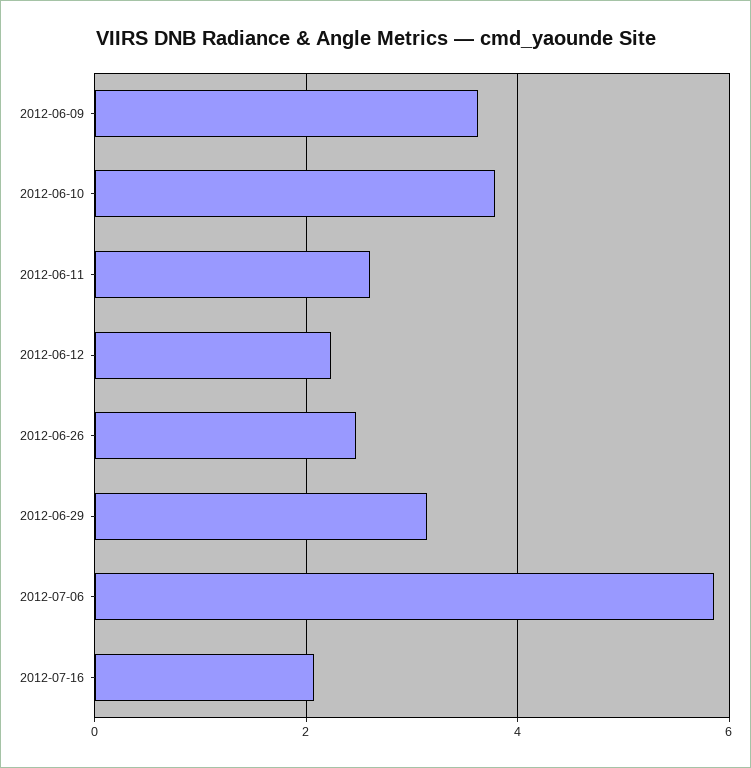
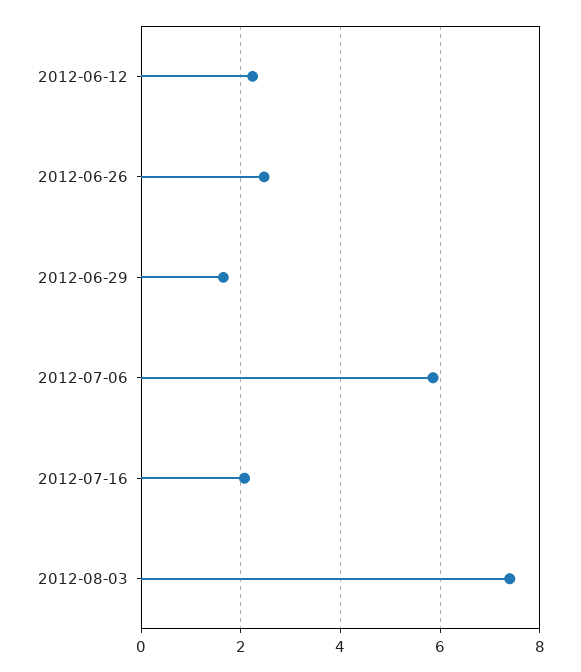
2012-06-09: 3.6 -> none
2012-06-10: 3.8 -> none
2012-06-11: 2.6 -> none
2012-06-29: 3.2 -> 1.6
2012-08-03: none -> 7.4

